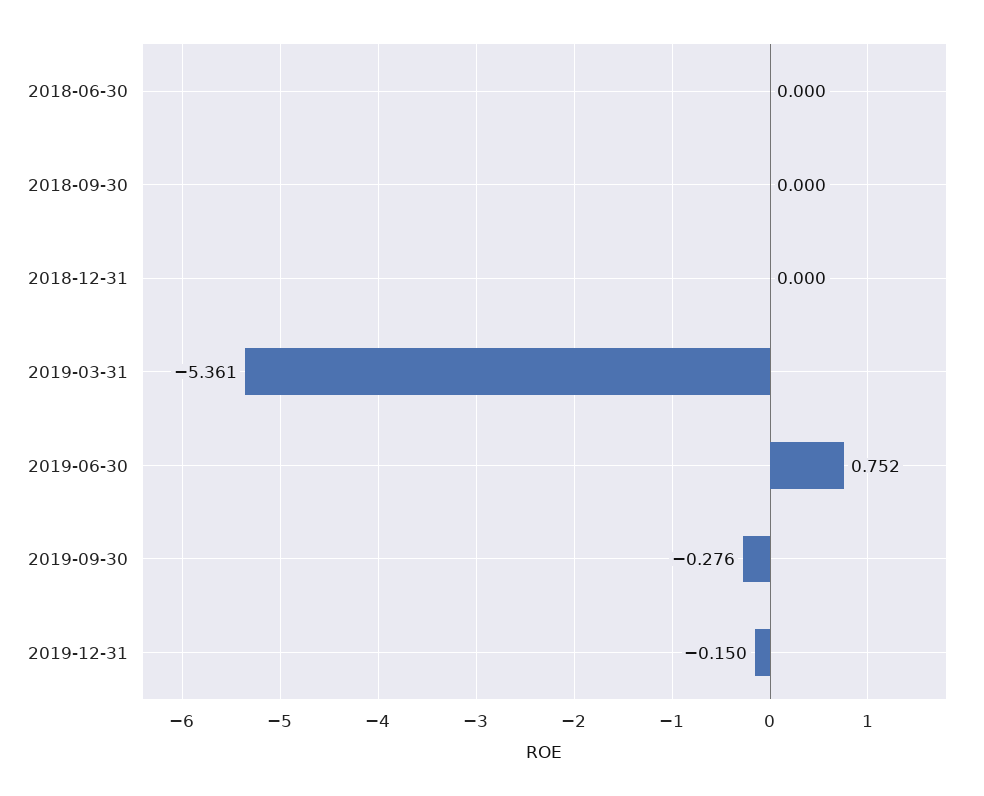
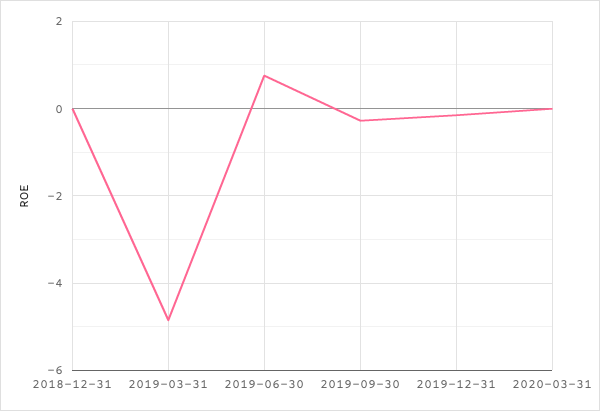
2018-06-30: 0 -> none
2018-09-30: 0 -> none
2019-03-31: -5.361 -> -4.8
2020-03-31: none -> 0

